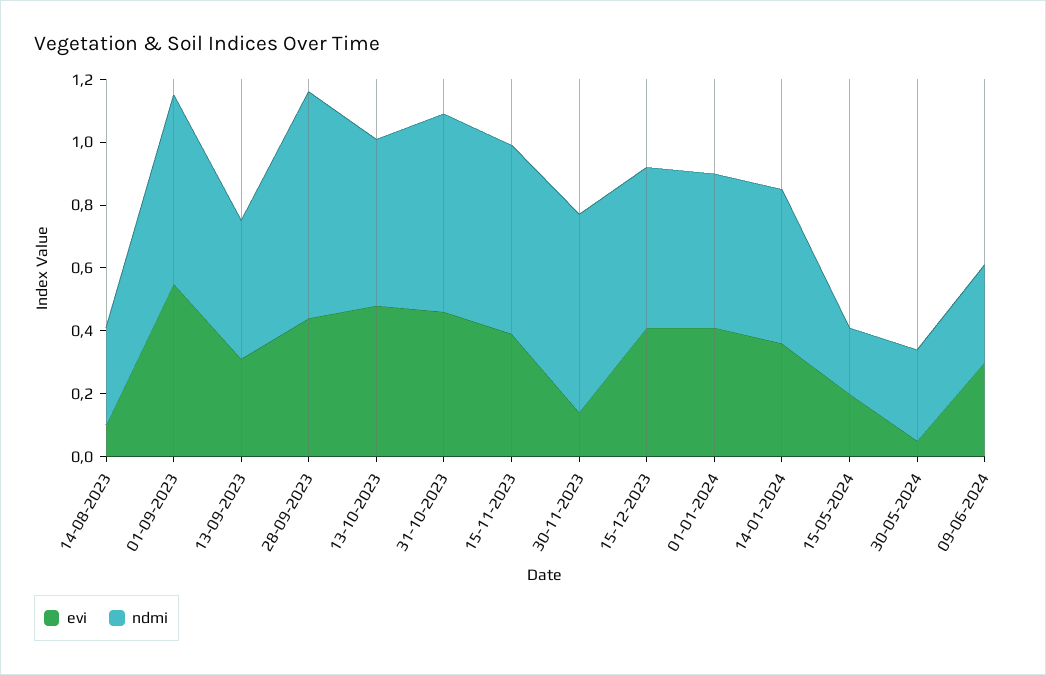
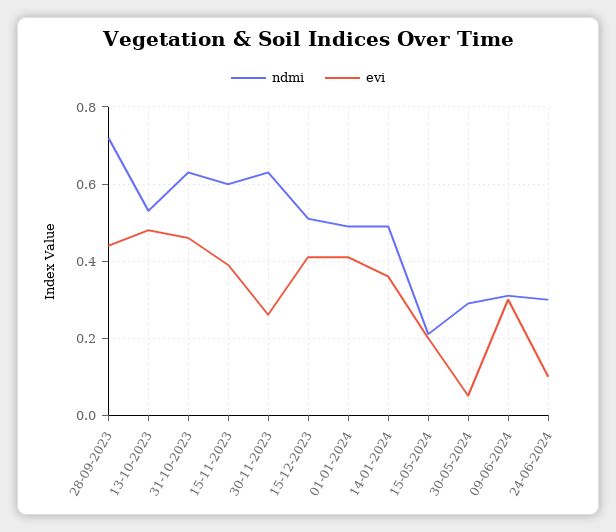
evi, 14-08-2023: 0.1 -> none
ndmi, 14-08-2023: 0.3 -> none
evi, 01-09-2023: 0.55 -> none
ndmi, 01-09-2023: 0.6 -> none
evi, 13-09-2023: 0.3 -> none
ndmi, 13-09-2023: 0.45 -> none
evi, 30-11-2023: 0.15 -> 0.25
ndmi, 24-06-2024: none -> 0.3
evi, 24-06-2024: none -> 0.1

